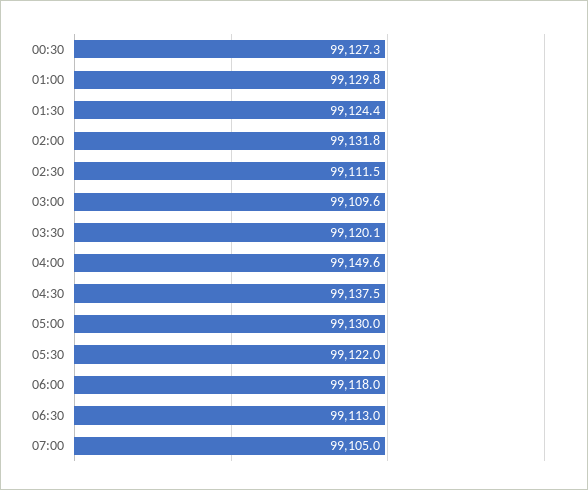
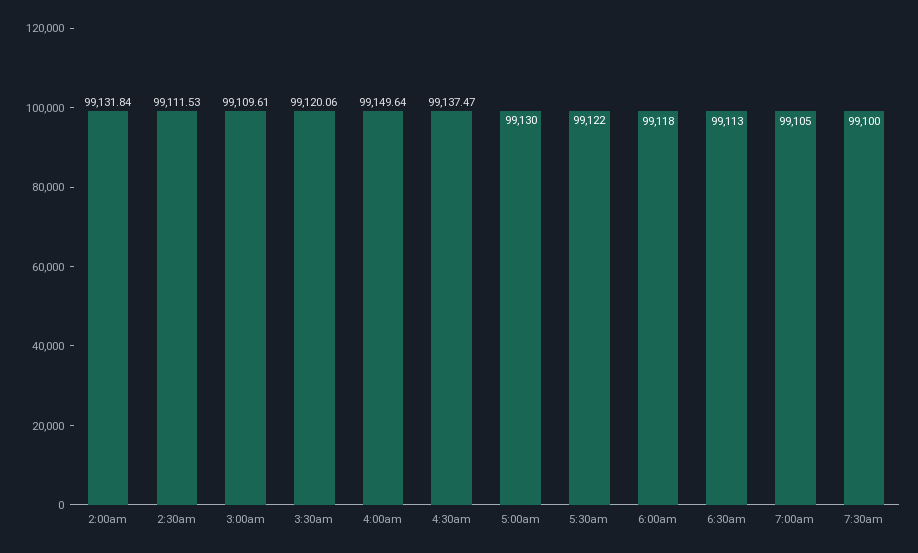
00:30: 99127.3 -> none
01:00: 99129.8 -> none
01:30: 99124.4 -> none
7:30am: none -> 99100

